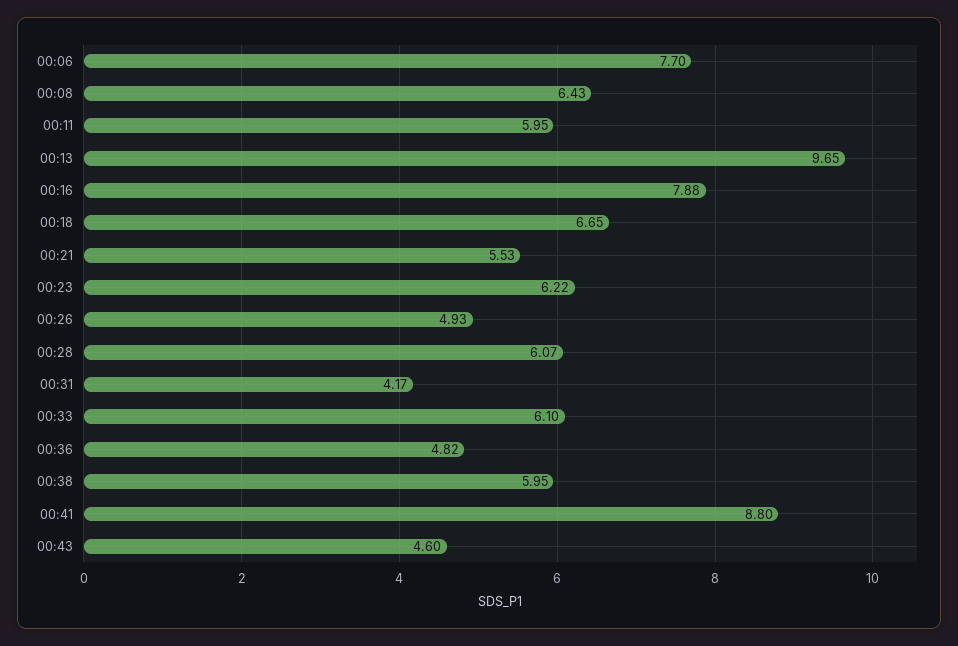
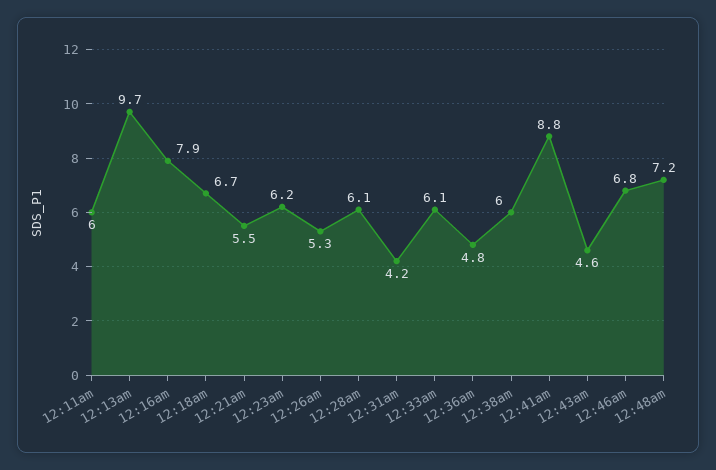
00:06: 7.7 -> none
00:08: 6.43 -> none
00:26: 4.93 -> 5.3
12:46am: none -> 6.8
12:48am: none -> 7.2

